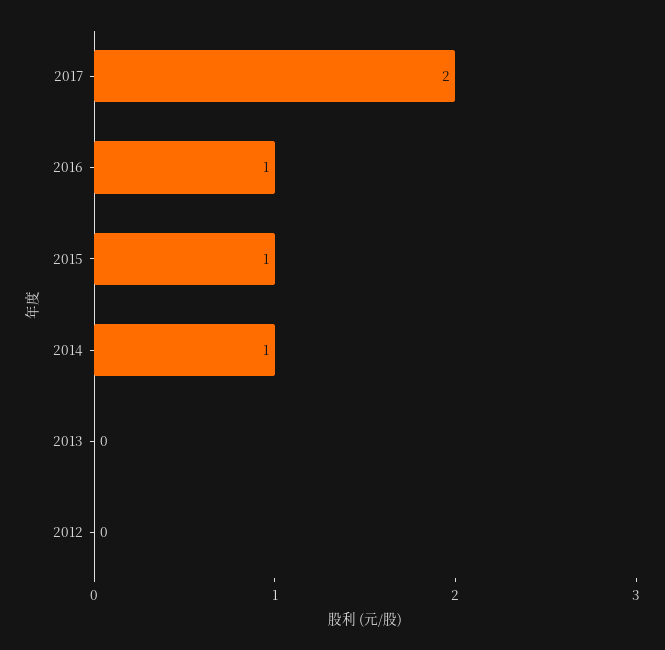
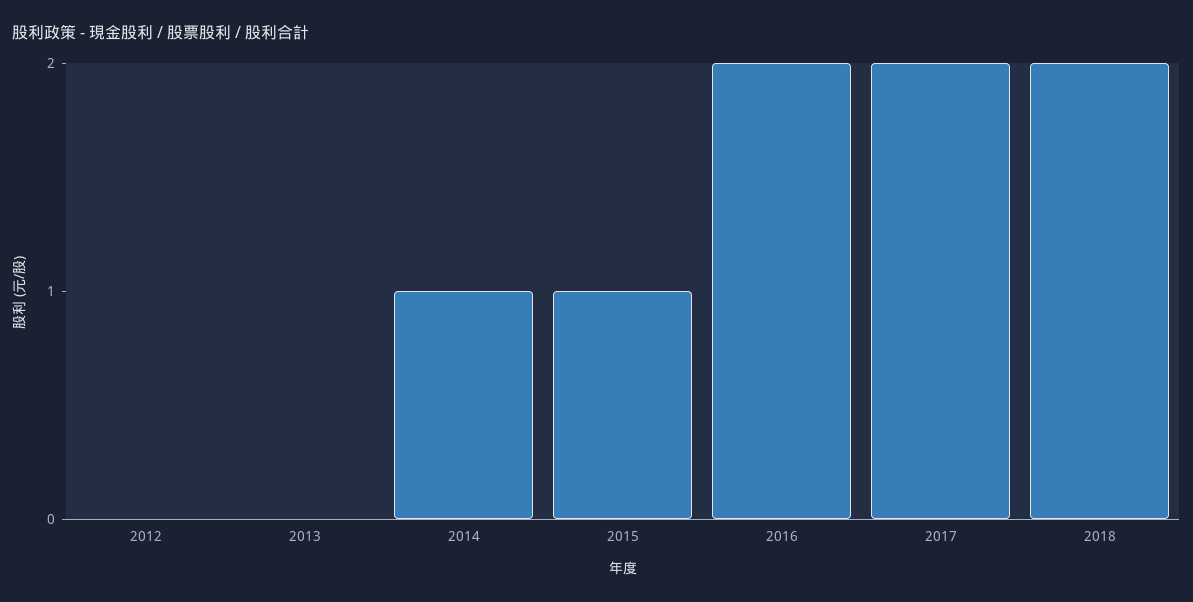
2016: 1 -> 2
2018: none -> 2

